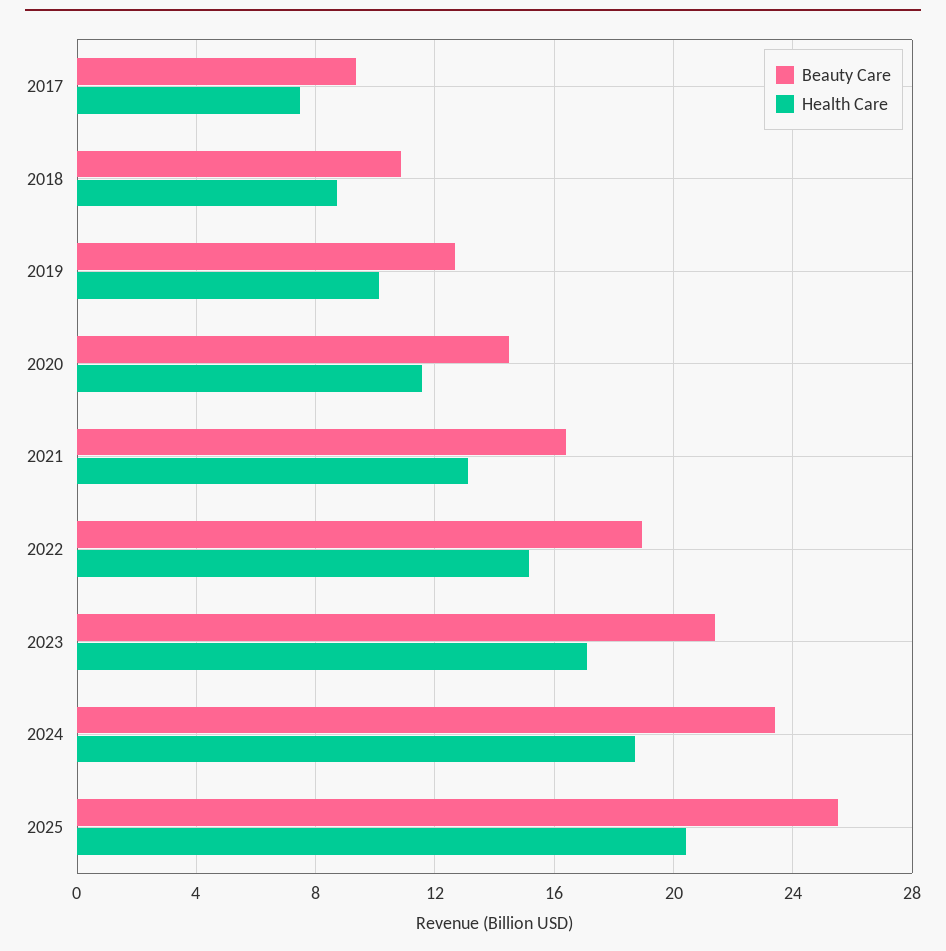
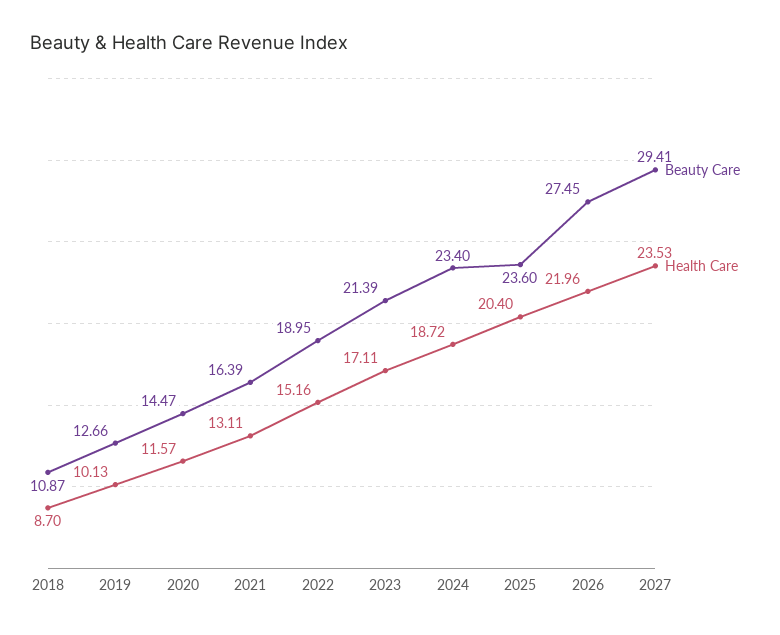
Beauty Care, 2017: 9.5 -> none
Health Care, 2017: 7.5 -> none
Beauty Care, 2025: 25.5 -> 23.6
Beauty Care, 2026: none -> 27.45
Health Care, 2026: none -> 21.96
Beauty Care, 2027: none -> 29.41
Health Care, 2027: none -> 23.53

